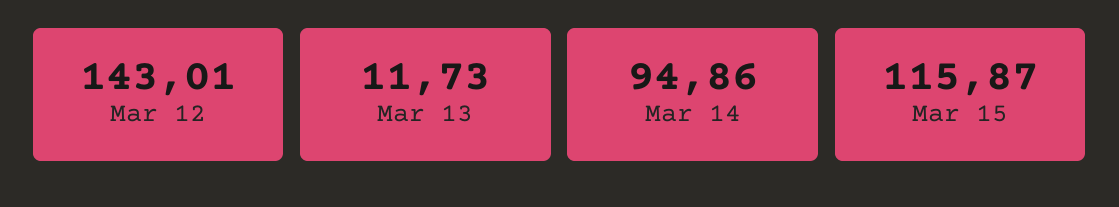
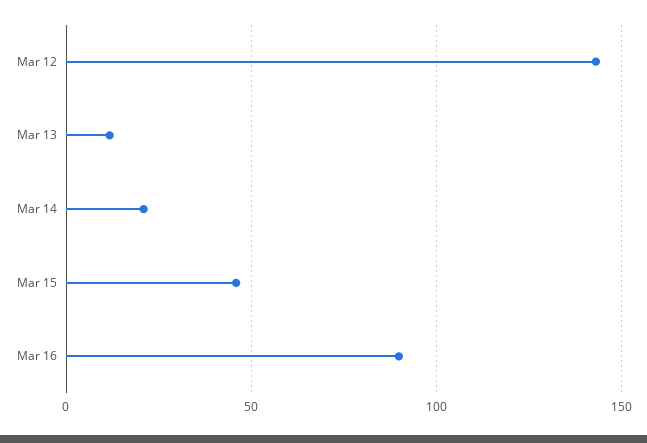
Mar 14: 94.86 -> 20
Mar 15: 115.87 -> 45
Mar 16: none -> 90

